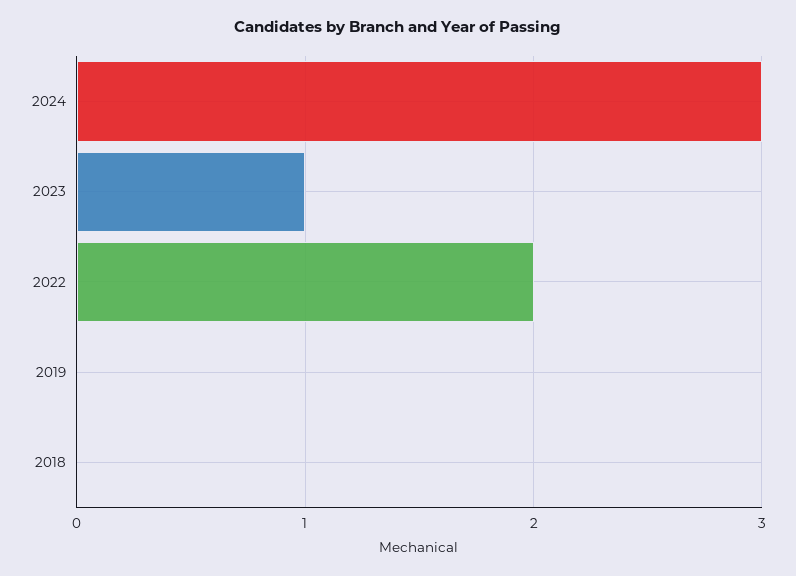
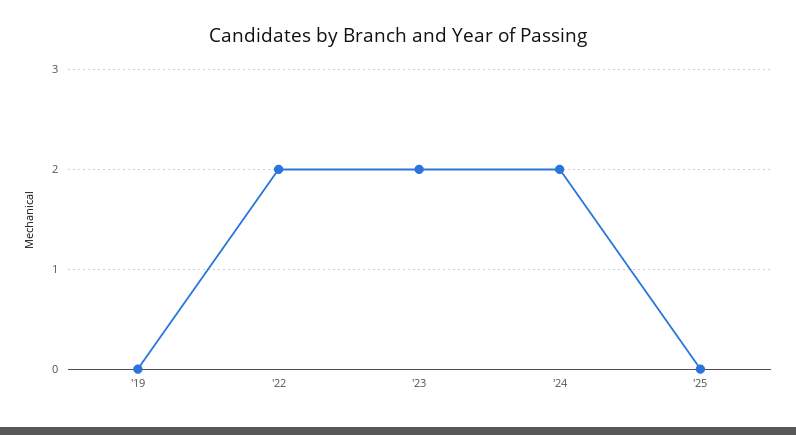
2024: 3 -> 2
2023: 1 -> 2
2018: 0 -> none
'25: none -> 0

